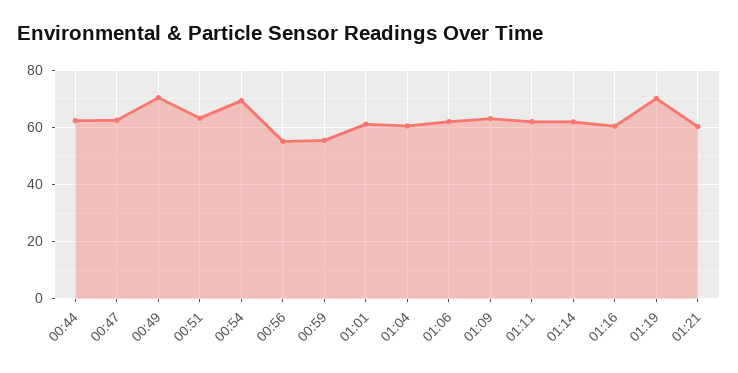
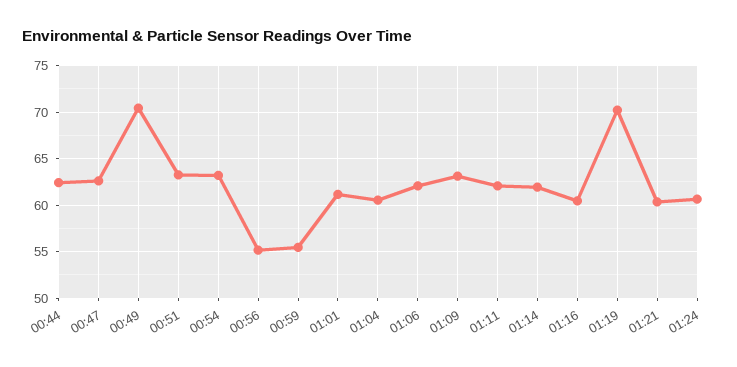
00:54: 70 -> 63
01:24: none -> 61

